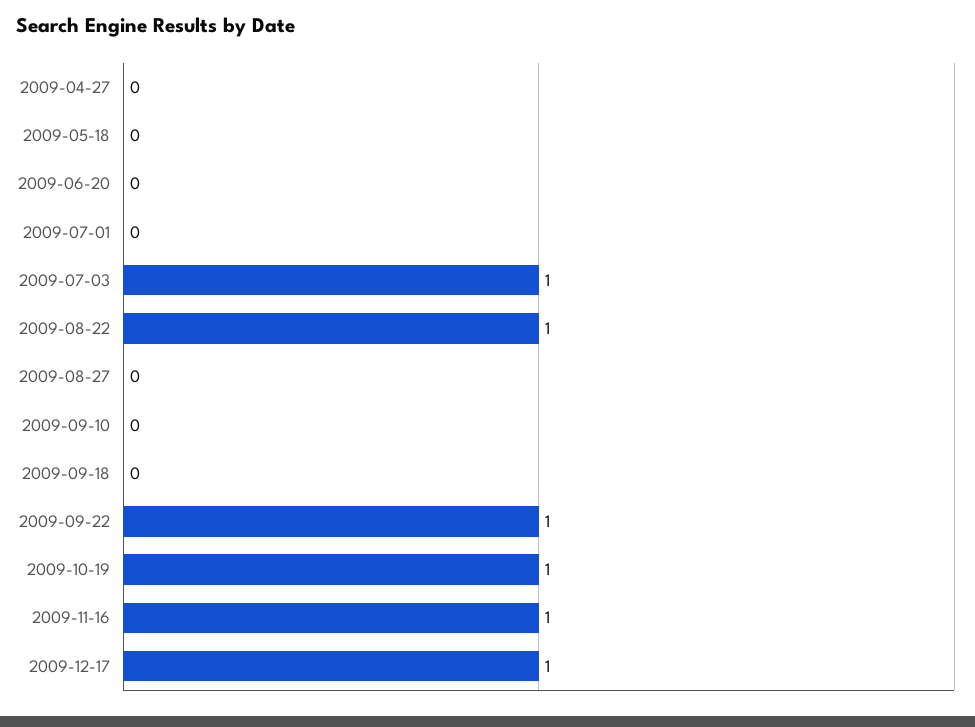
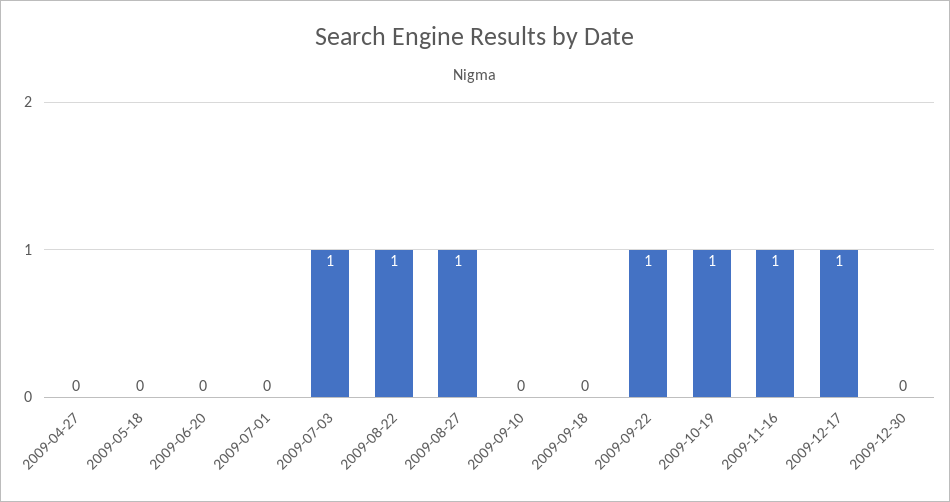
2009-08-27: 0 -> 1
2009-12-30: none -> 0

